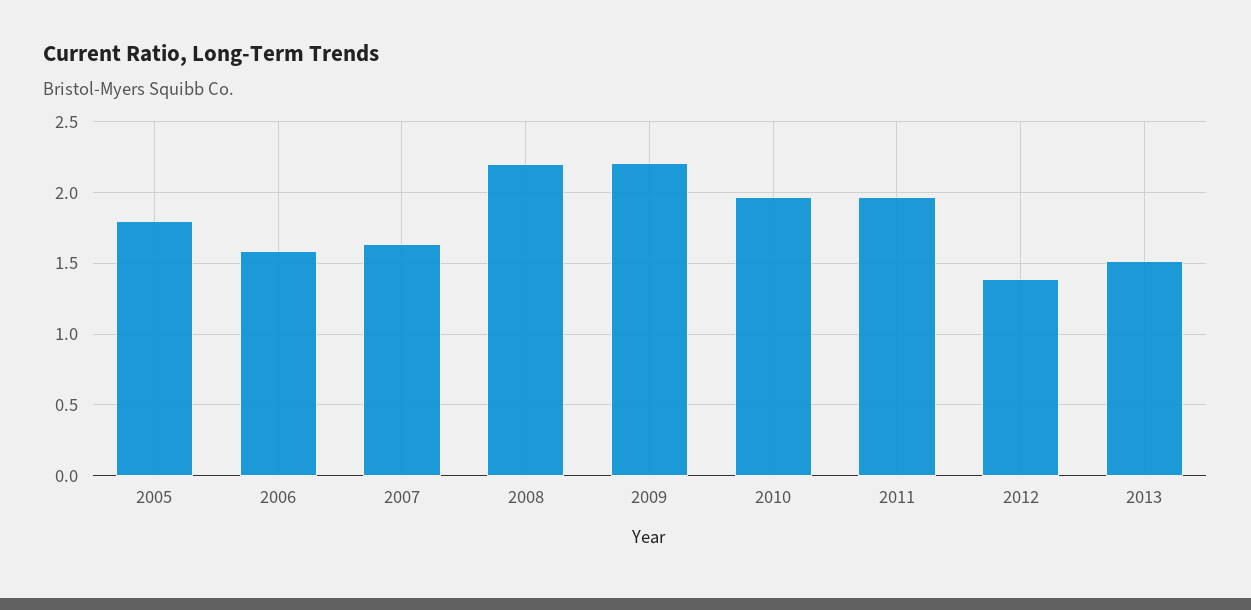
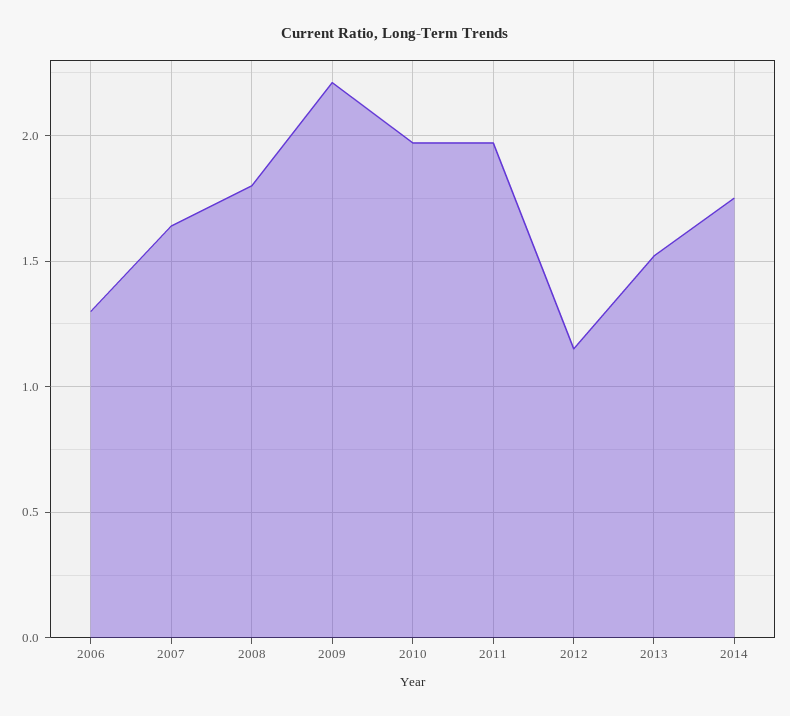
2005: 1.8 -> none
2006: 1.6 -> 1.3
2008: 2.2 -> 1.8
2012: 1.4 -> 1.15
2014: none -> 1.75

